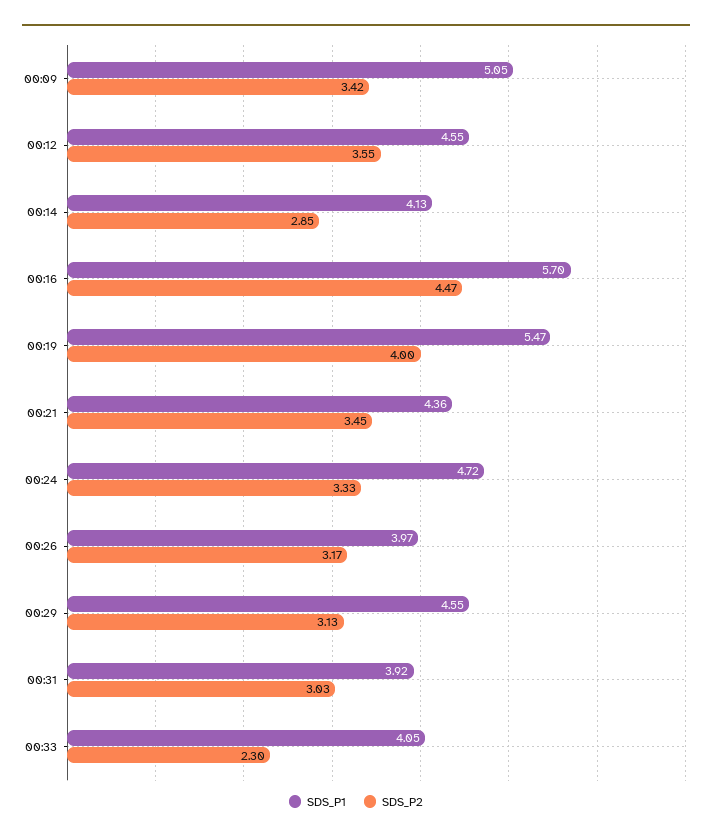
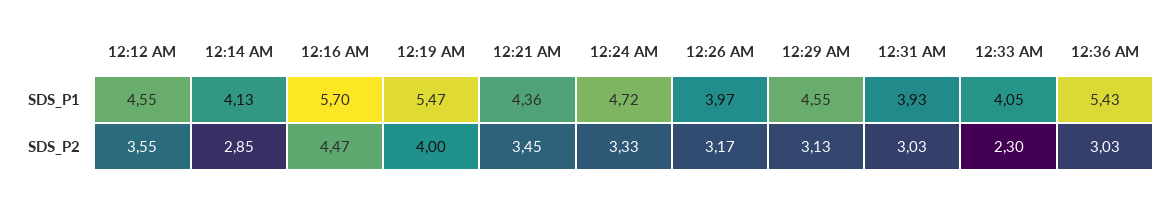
SDS_P1, 00:09: 5.05 -> none
SDS_P2, 00:09: 3.42 -> none
SDS_P1, 00:31: 3.92 -> 3.93
SDS_P1, 12:36 AM: none -> 5.43
SDS_P2, 12:36 AM: none -> 3.03

